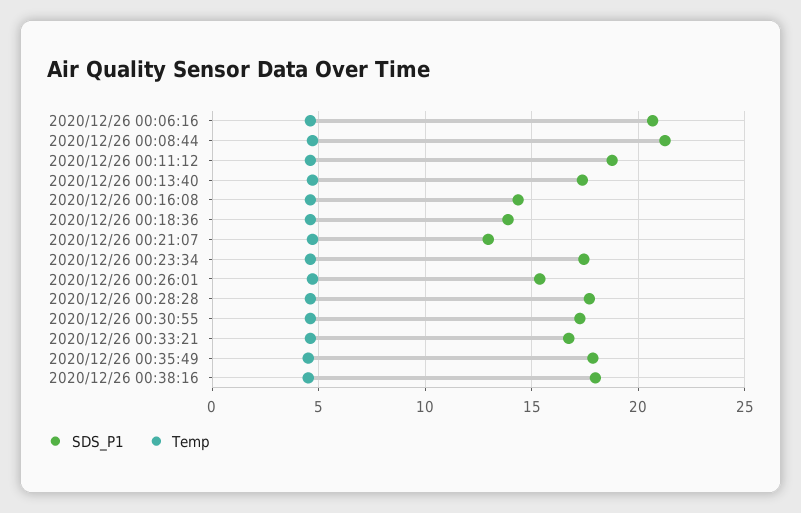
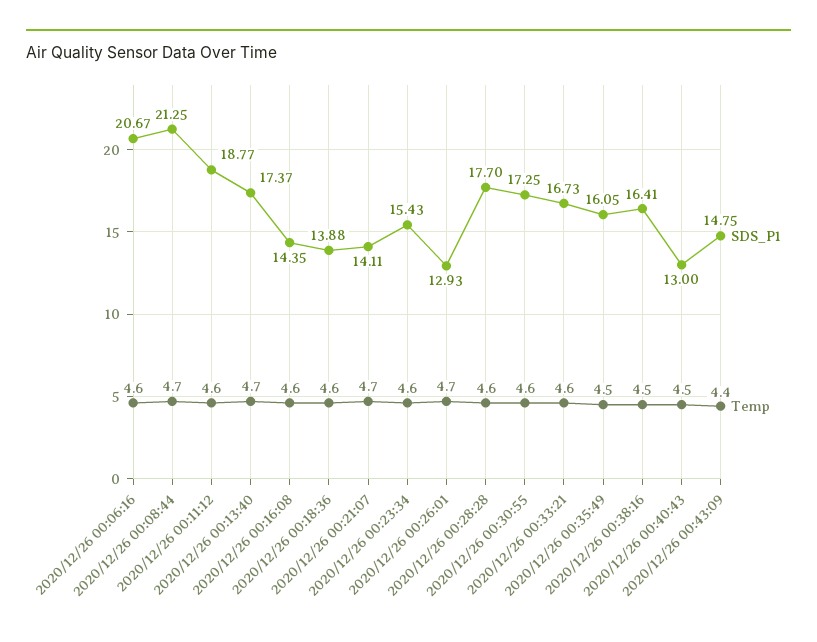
SDS_P1, 2020/12/26 00:21:07: 13 -> 14.11
SDS_P1, 2020/12/26 00:23:34: 17.5 -> 15.43
SDS_P1, 2020/12/26 00:26:01: 15.5 -> 12.93
SDS_P1, 2020/12/26 00:35:49: 18 -> 16.05
SDS_P1, 2020/12/26 00:38:16: 18 -> 16.41
SDS_P1, 2020/12/26 00:40:43: none -> 13
Temp, 2020/12/26 00:40:43: none -> 4.5
SDS_P1, 2020/12/26 00:43:09: none -> 14.75
Temp, 2020/12/26 00:43:09: none -> 4.4

